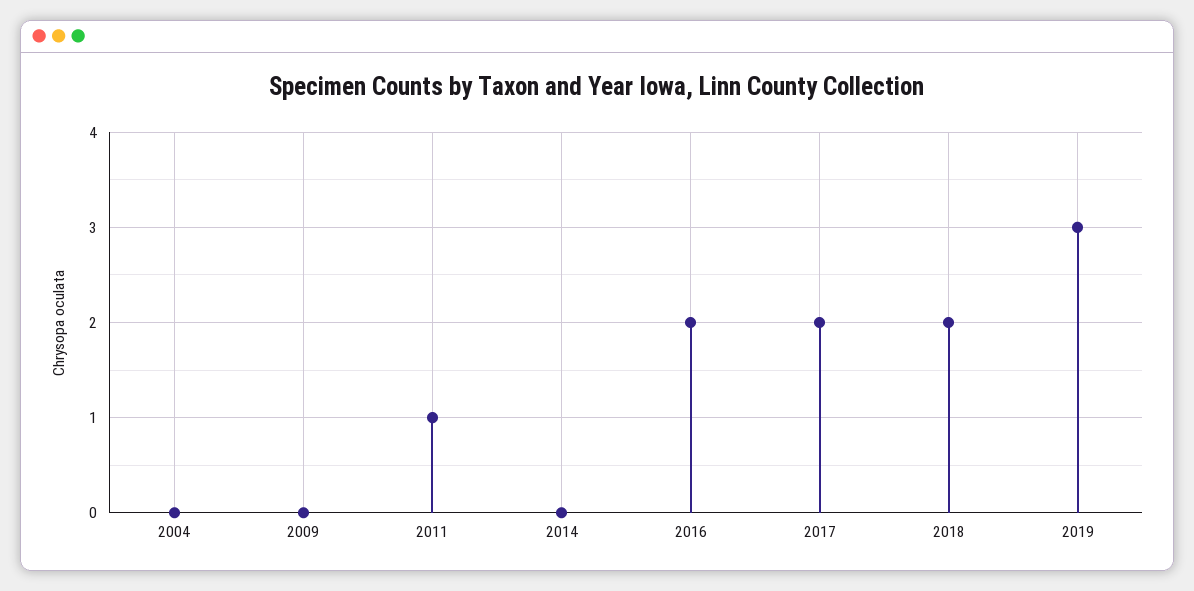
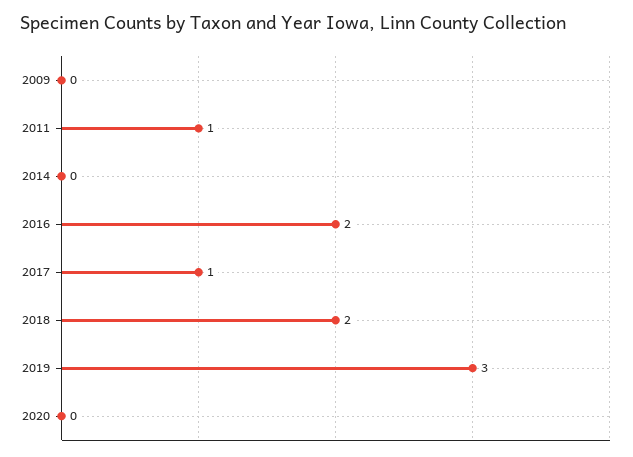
2004: 0 -> none
2017: 2 -> 1
2020: none -> 0

